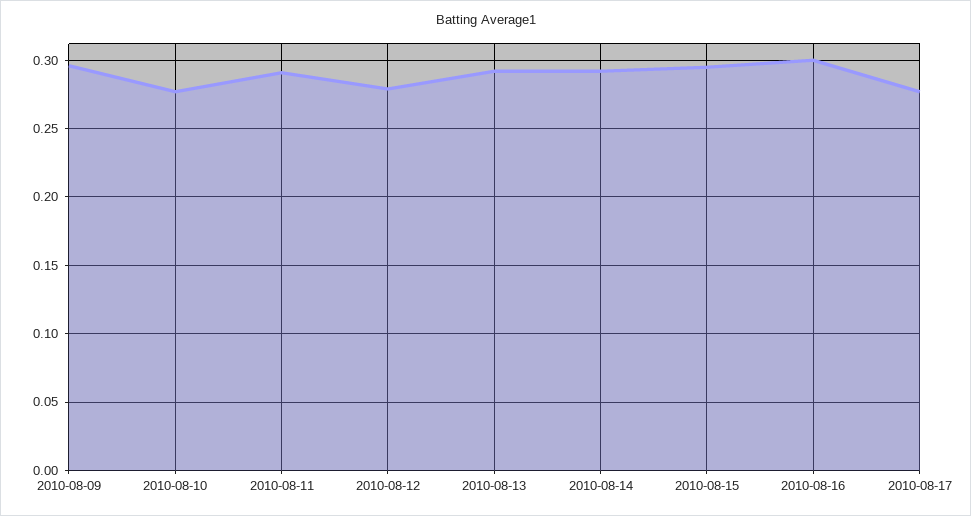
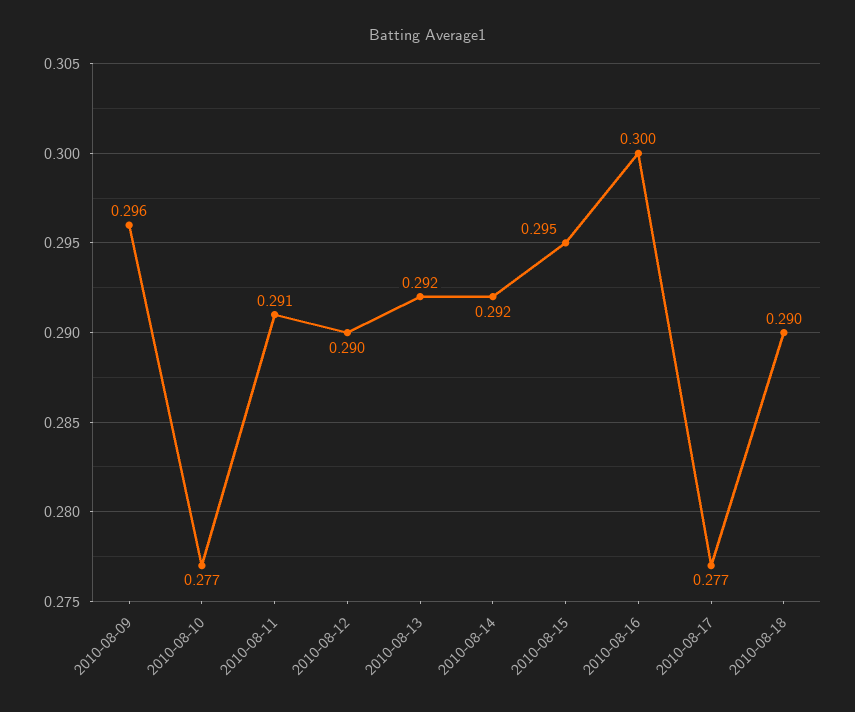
2010-08-12: 0.28 -> 0.29
2010-08-18: none -> 0.29

